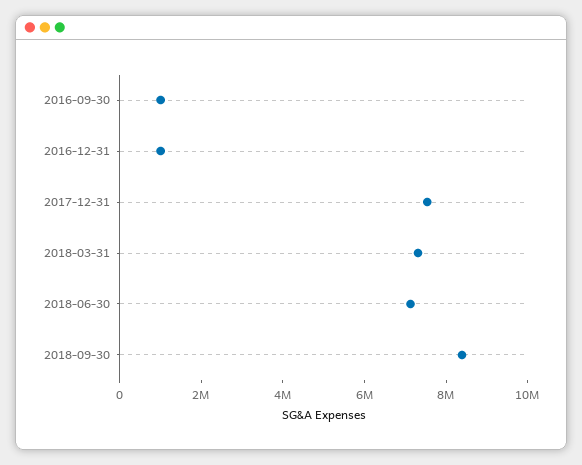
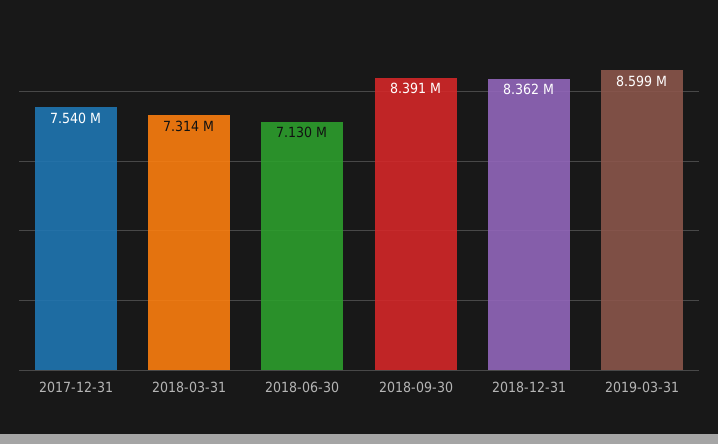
2016-09-30: 1000000 -> none
2016-12-31: 1000000 -> none
2018-12-31: none -> 8362000
2019-03-31: none -> 8599000

